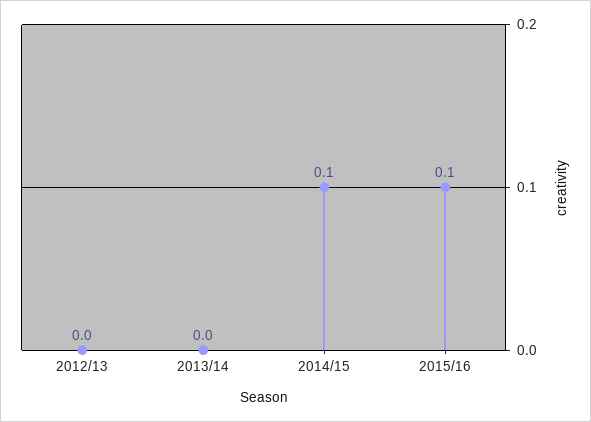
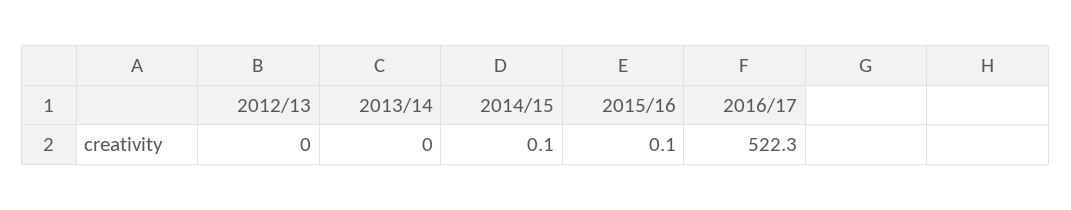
2016/17: none -> 522.3

